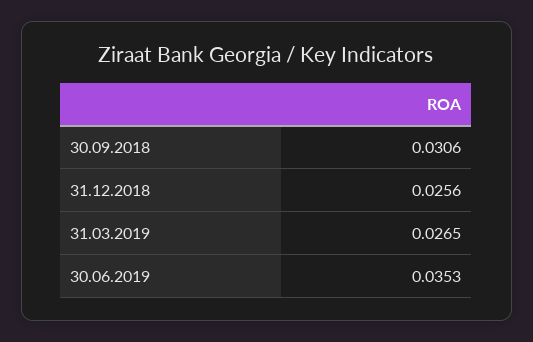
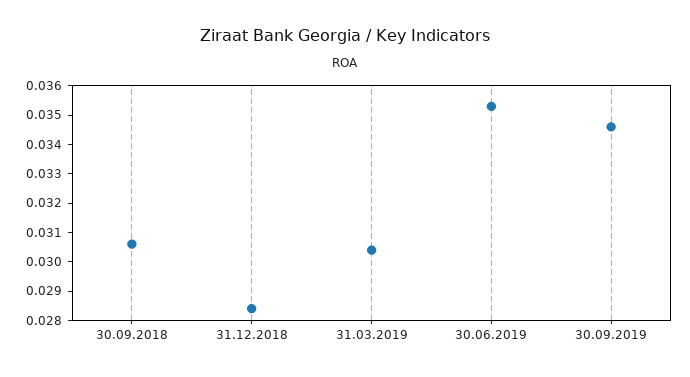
31.12.2018: 0.0256 -> 0.0285
31.03.2019: 0.0265 -> 0.0305
30.09.2019: none -> 0.0345

